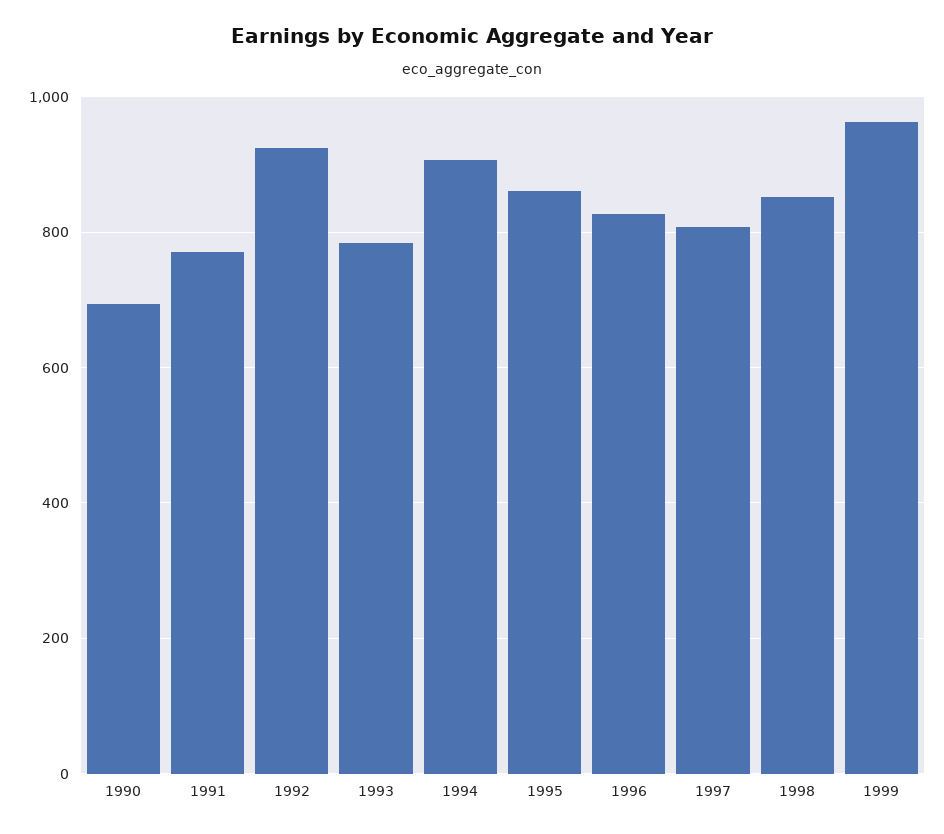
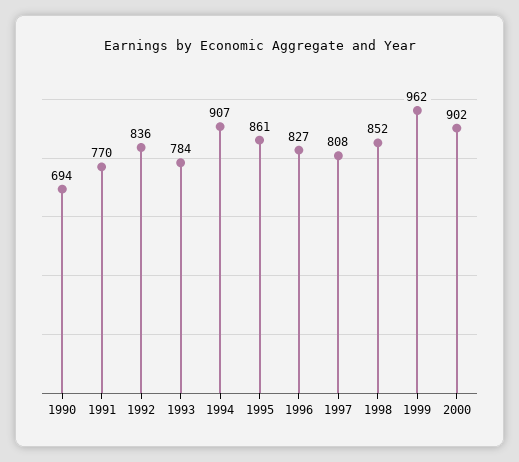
1992: 920 -> 836
2000: none -> 902

